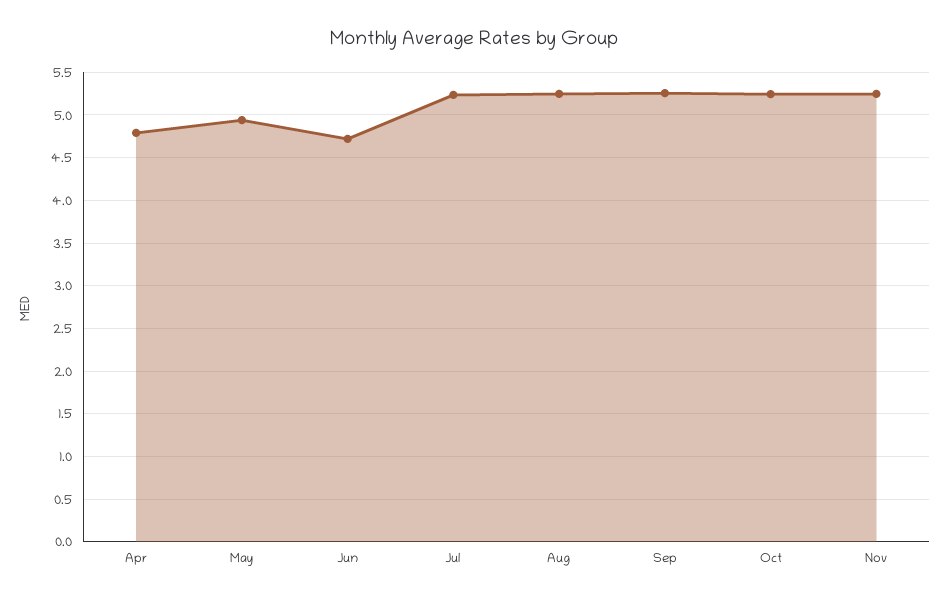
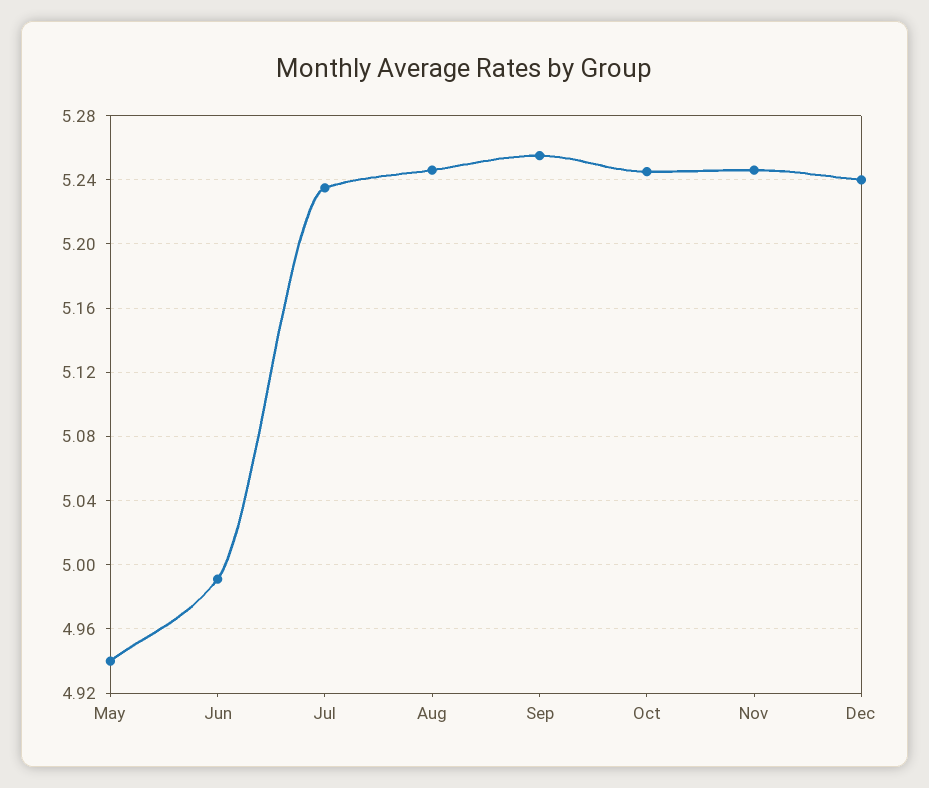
Apr: 4.8 -> none
Jun: 4.7 -> 4.99
Dec: none -> 5.24

